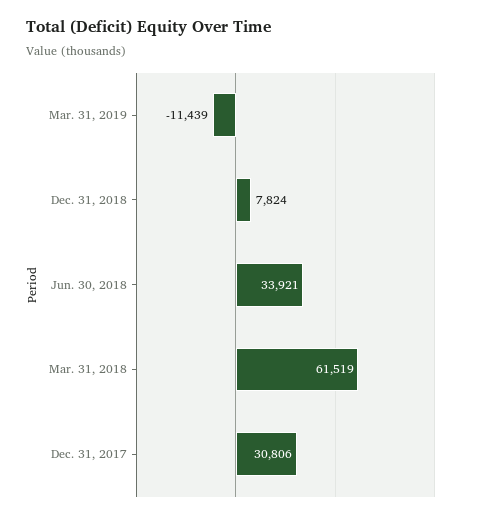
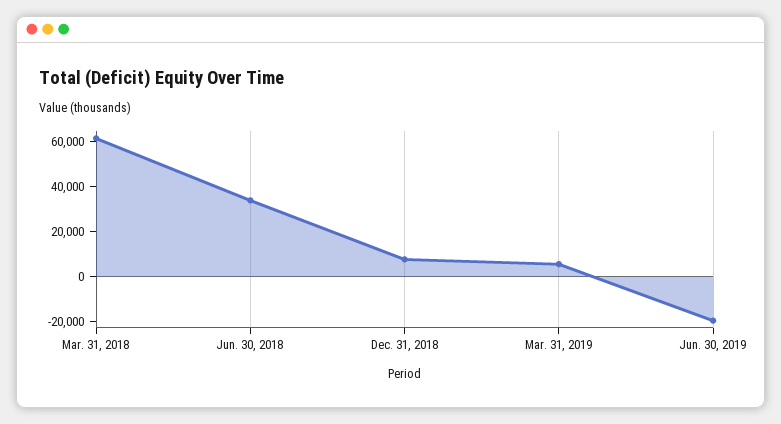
Mar. 31, 2019: -11439 -> 5000
Dec. 31, 2017: 30806 -> none
Jun. 30, 2019: none -> -20000

